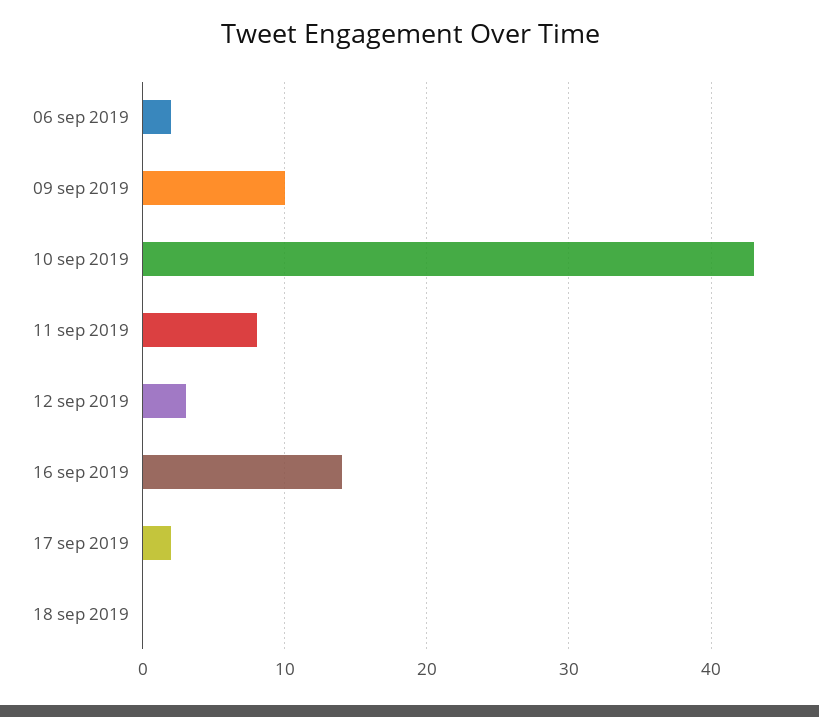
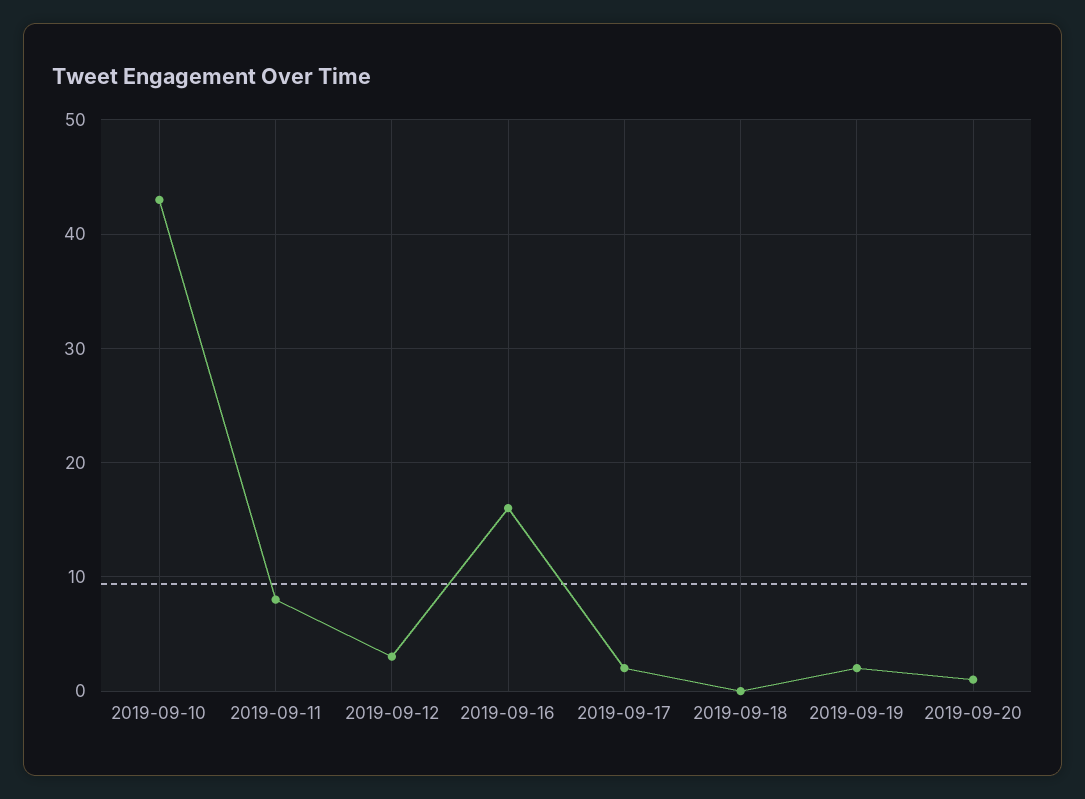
06 sep 2019: 2 -> none
09 sep 2019: 10 -> none
16 sep 2019: 14 -> 16
2019-09-19: none -> 2
2019-09-20: none -> 1

